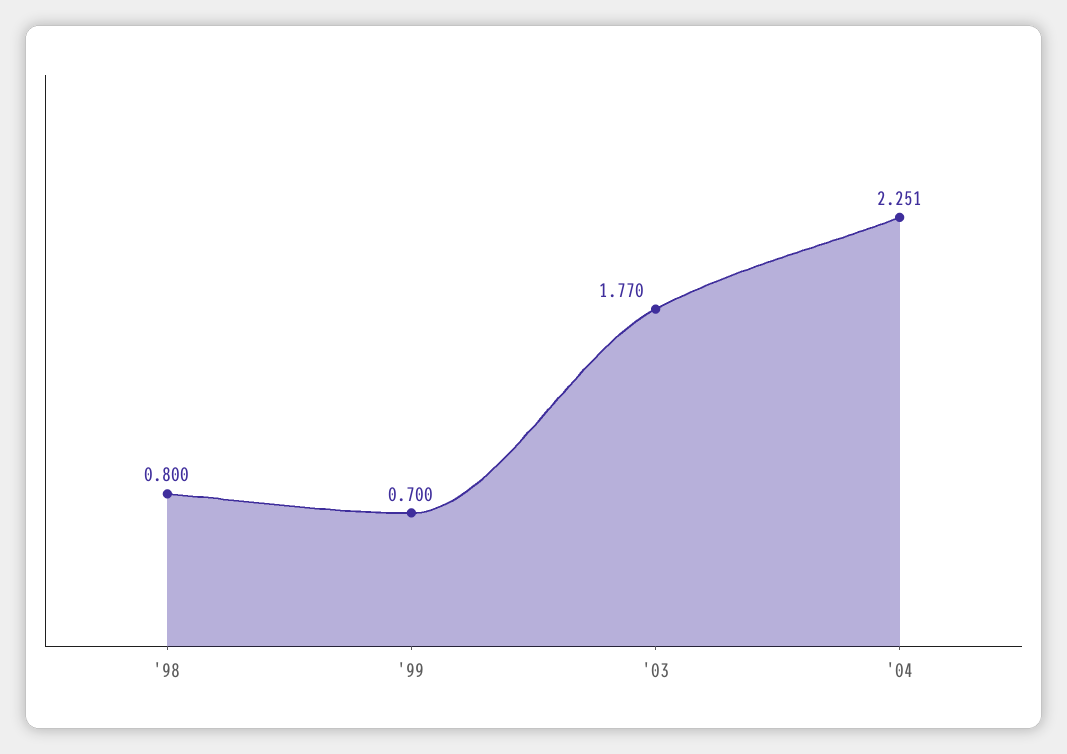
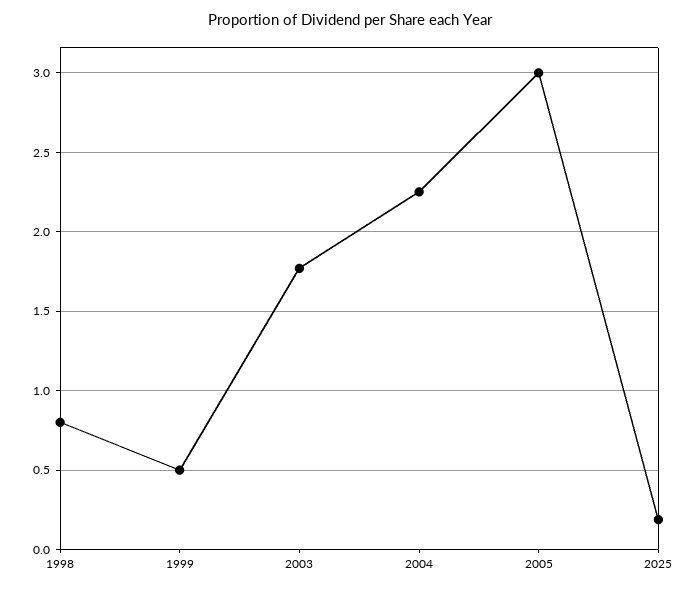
'99: 0.7 -> 0.5
2005: none -> 3
2025: none -> 0.2

